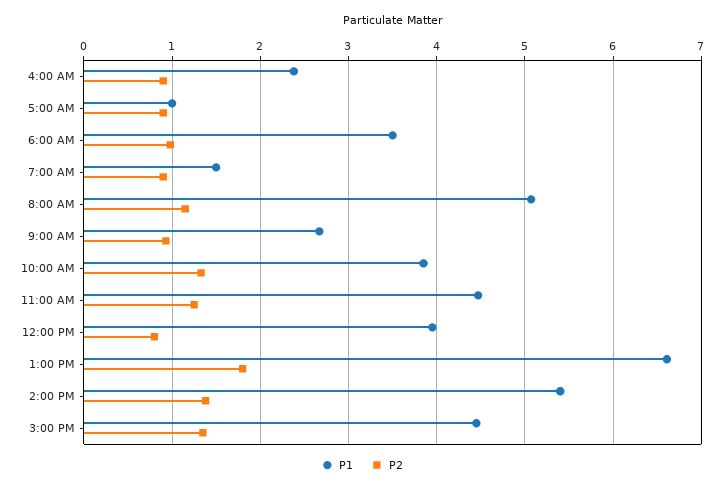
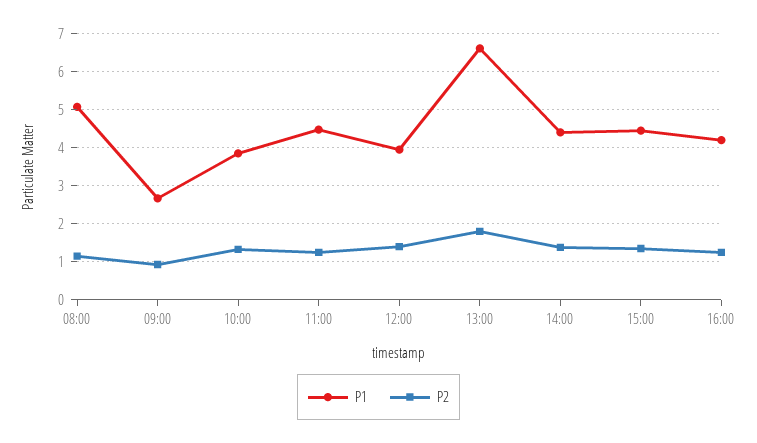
P1, 4:00 AM: 2.4 -> none
P2, 4:00 AM: 0.9 -> none
P1, 5:00 AM: 1 -> none
P2, 5:00 AM: 0.9 -> none
P1, 6:00 AM: 3.5 -> none
P2, 6:00 AM: 1 -> none
P1, 7:00 AM: 1.5 -> none
P2, 7:00 AM: 0.9 -> none
P2, 12:00 PM: 0.8 -> 1.4
P1, 2:00 PM: 5.4 -> 4.4
P1, 16:00: none -> 4.2
P2, 16:00: none -> 1.2

